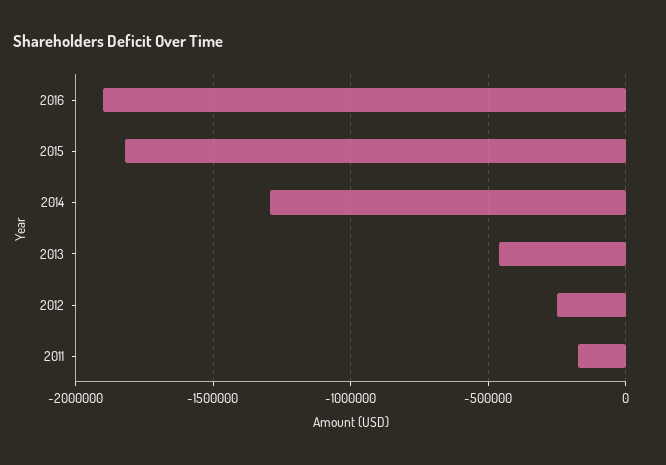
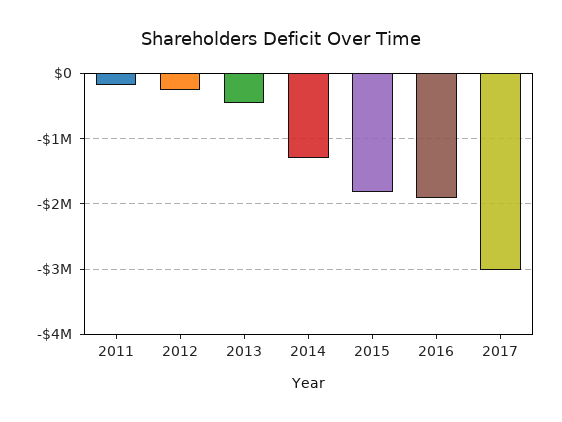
2017: none -> -3000000

